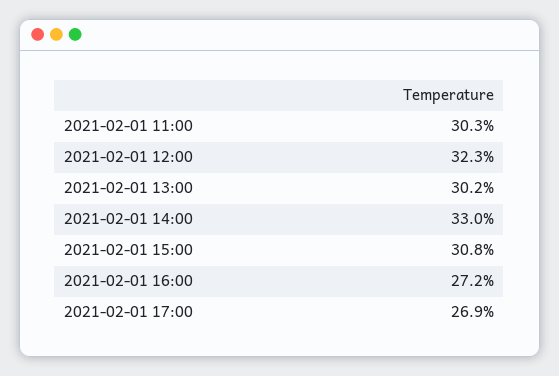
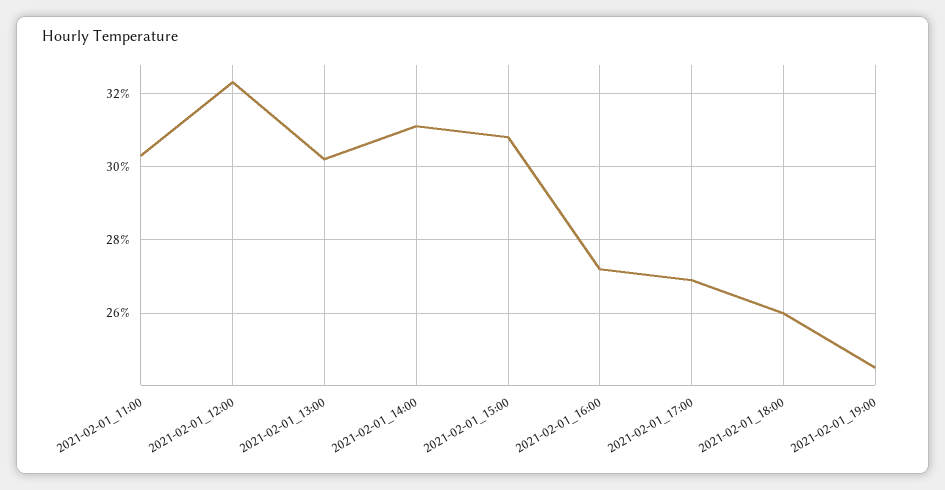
2021-02-01 14:00: 33 -> 31
2021-02-01_18:00: none -> 26
2021-02-01_19:00: none -> 24.5

